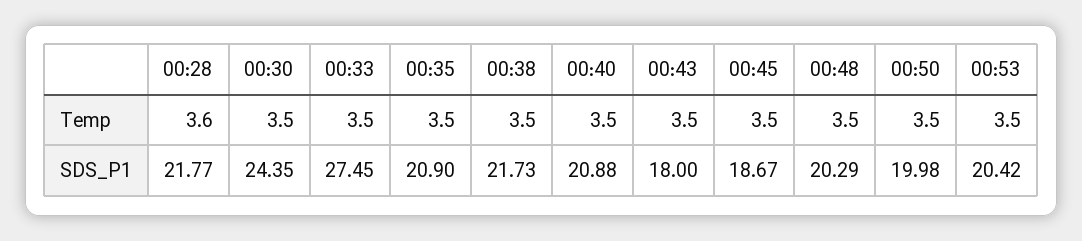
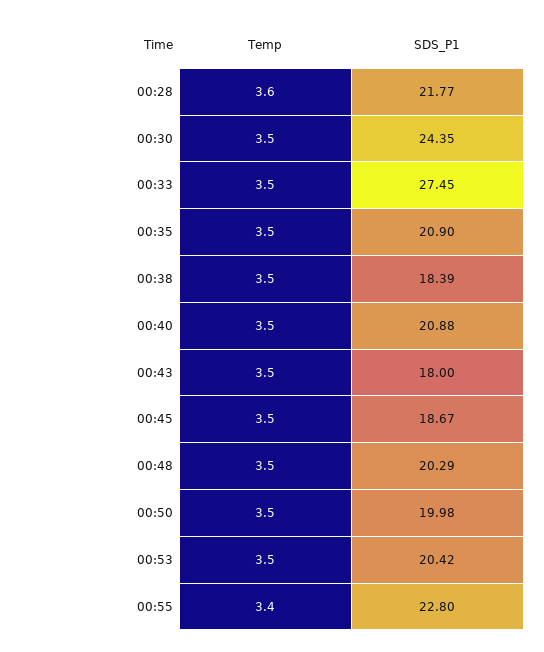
00:38, SDS_P1: 21.73 -> 18.39
00:55, Temp: none -> 3.4
00:55, SDS_P1: none -> 22.8

